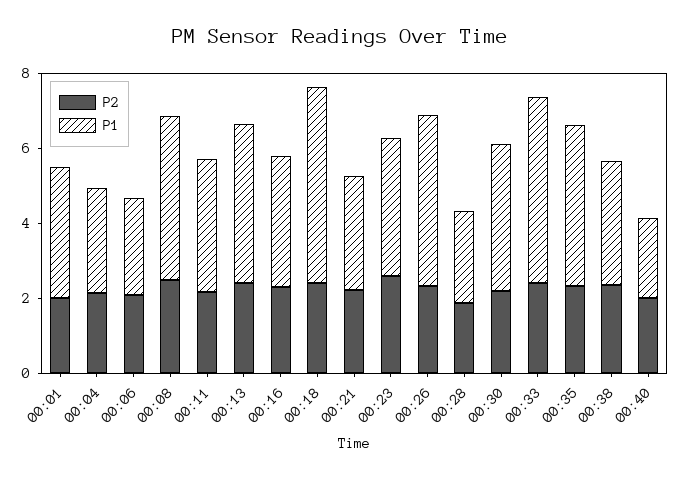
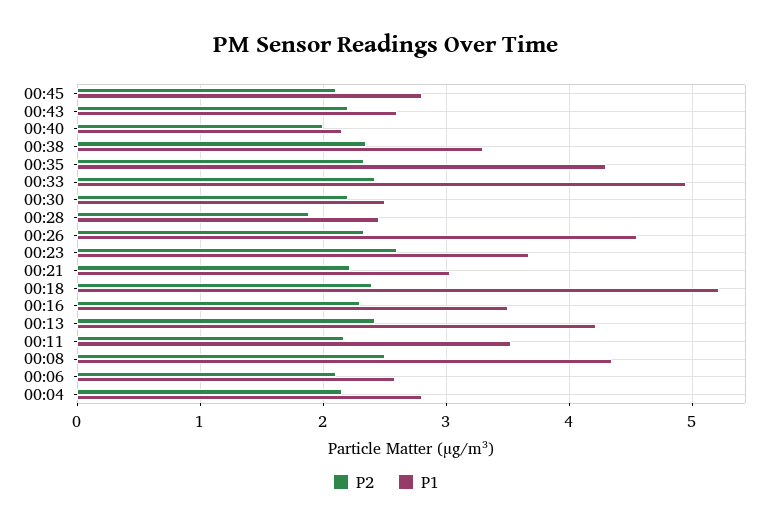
P2, 00:01: 2 -> none
P1, 00:01: 3.5 -> none
P1, 00:30: 4 -> 2.5
P2, 00:45: none -> 2.1
P1, 00:45: none -> 2.8
P2, 00:43: none -> 2.2
P1, 00:43: none -> 2.6

